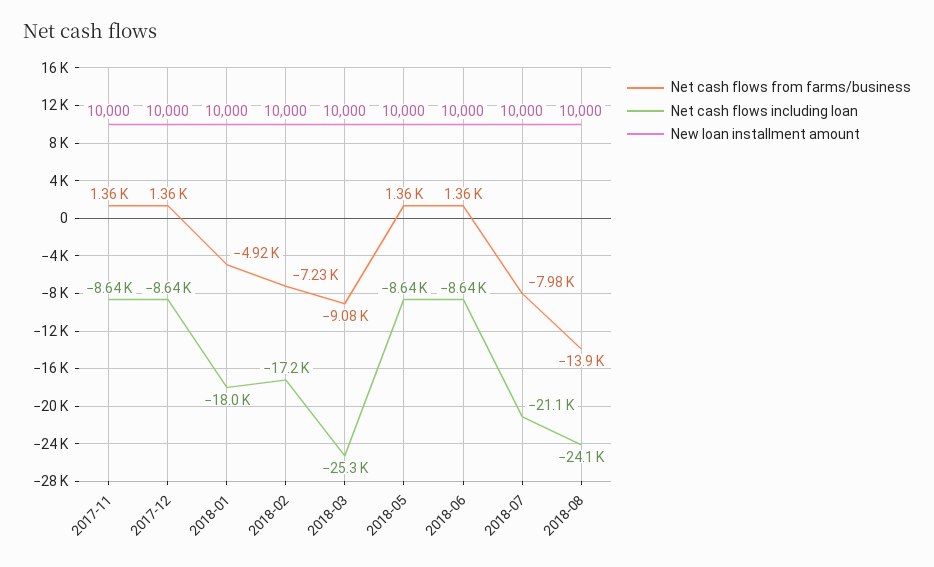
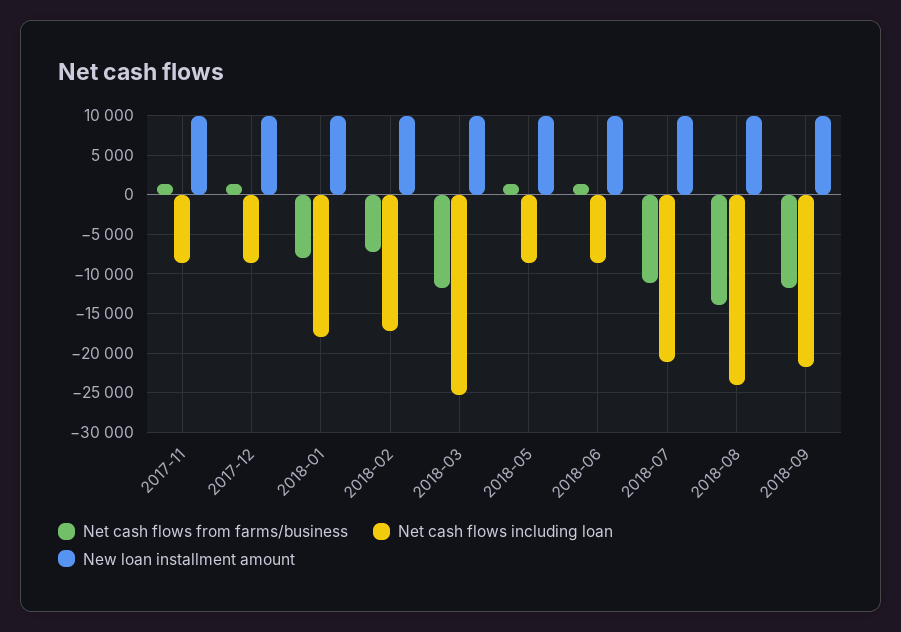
Net cash flows from farms/business, 2018-01: -4920 -> -8000
Net cash flows from farms/business, 2018-03: -9080 -> -12000
Net cash flows from farms/business, 2018-07: -7980 -> -11000
Net cash flows from farms/business, 2018-09: none -> -12000
Net cash flows including loan, 2018-09: none -> -22000
New loan installment amount, 2018-09: none -> 10000

